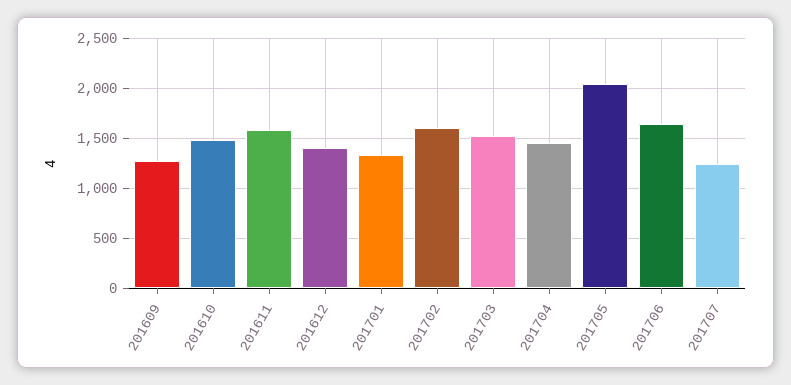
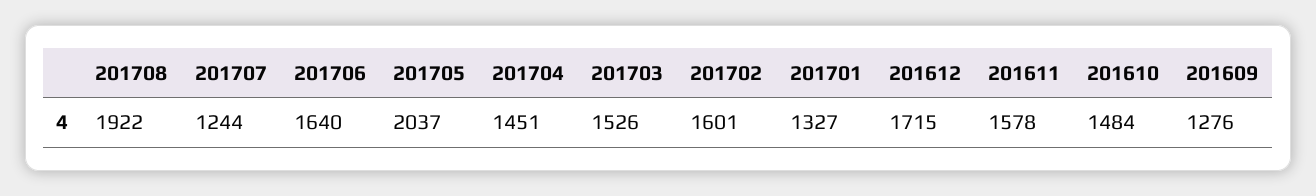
201612: 1400 -> 1715
201708: none -> 1922

